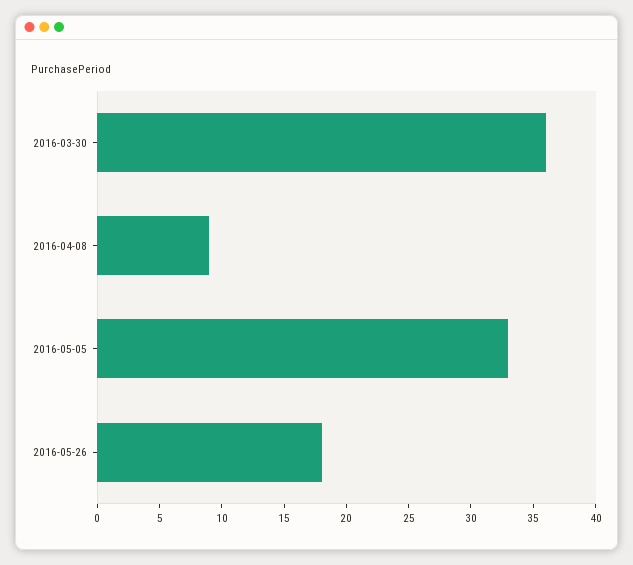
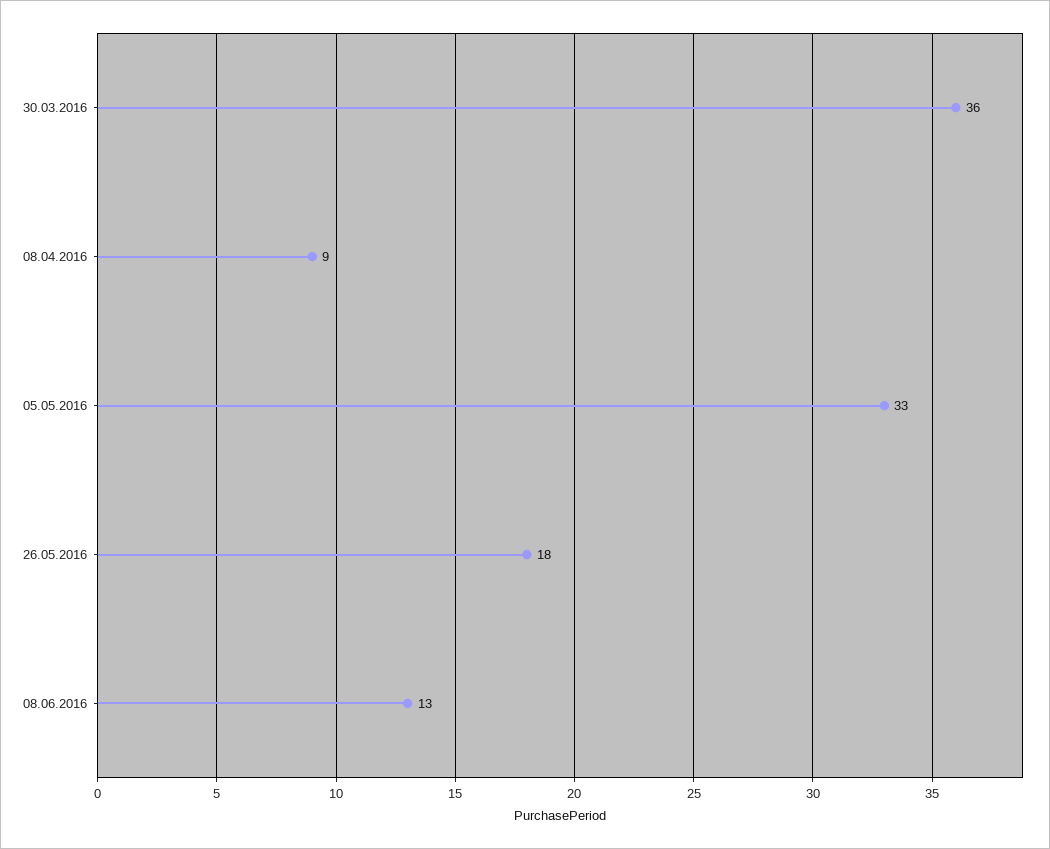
08.06.2016: none -> 13

